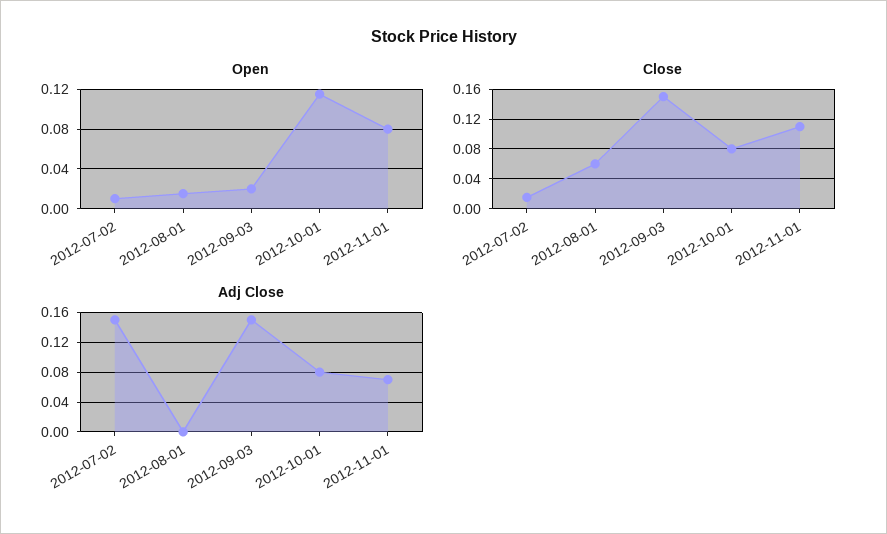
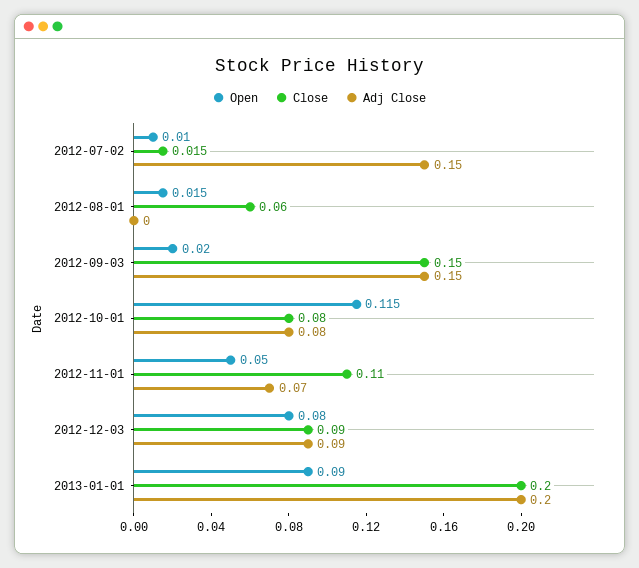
Open, 2012-11-01: 0.08 -> 0.05
Open, 2012-12-03: none -> 0.08
Close, 2012-12-03: none -> 0.09
Adj Close, 2012-12-03: none -> 0.09
Open, 2013-01-01: none -> 0.09
Close, 2013-01-01: none -> 0.2
Adj Close, 2013-01-01: none -> 0.2

